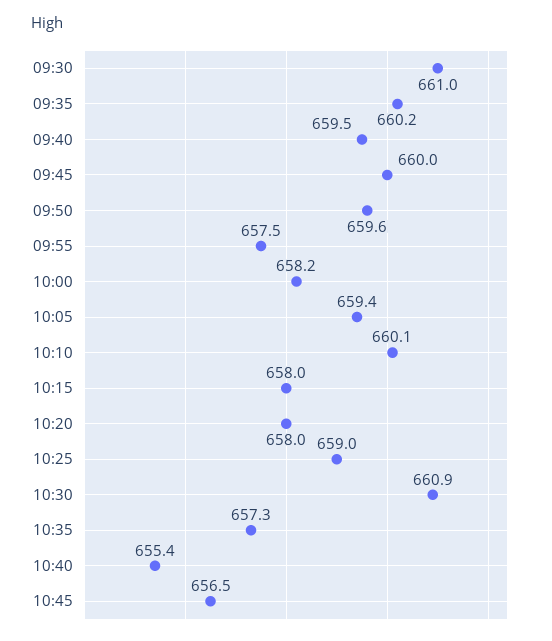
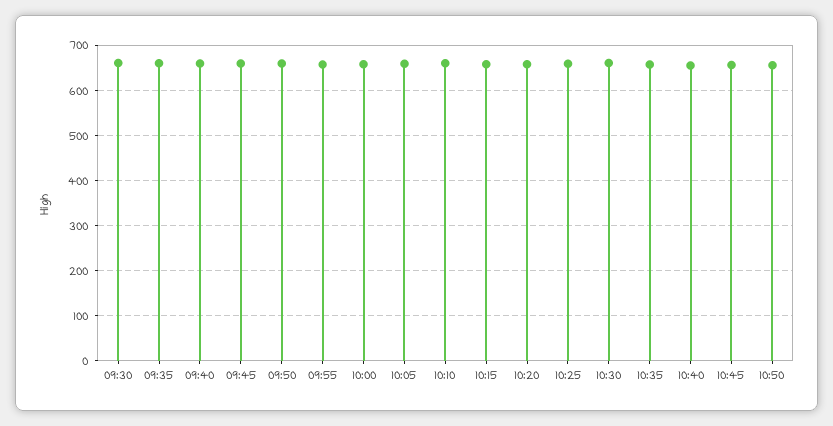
10:50: none -> 660

